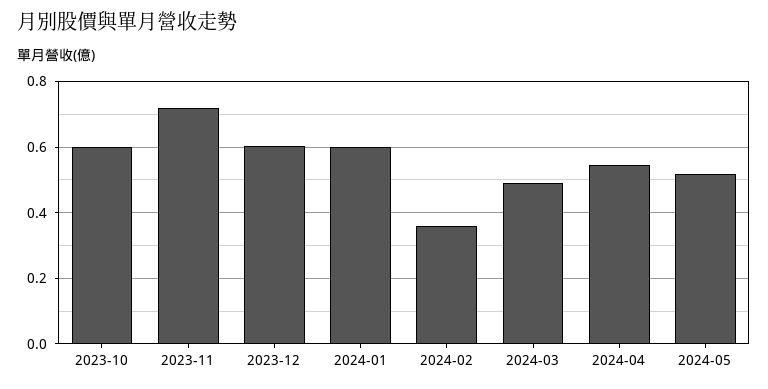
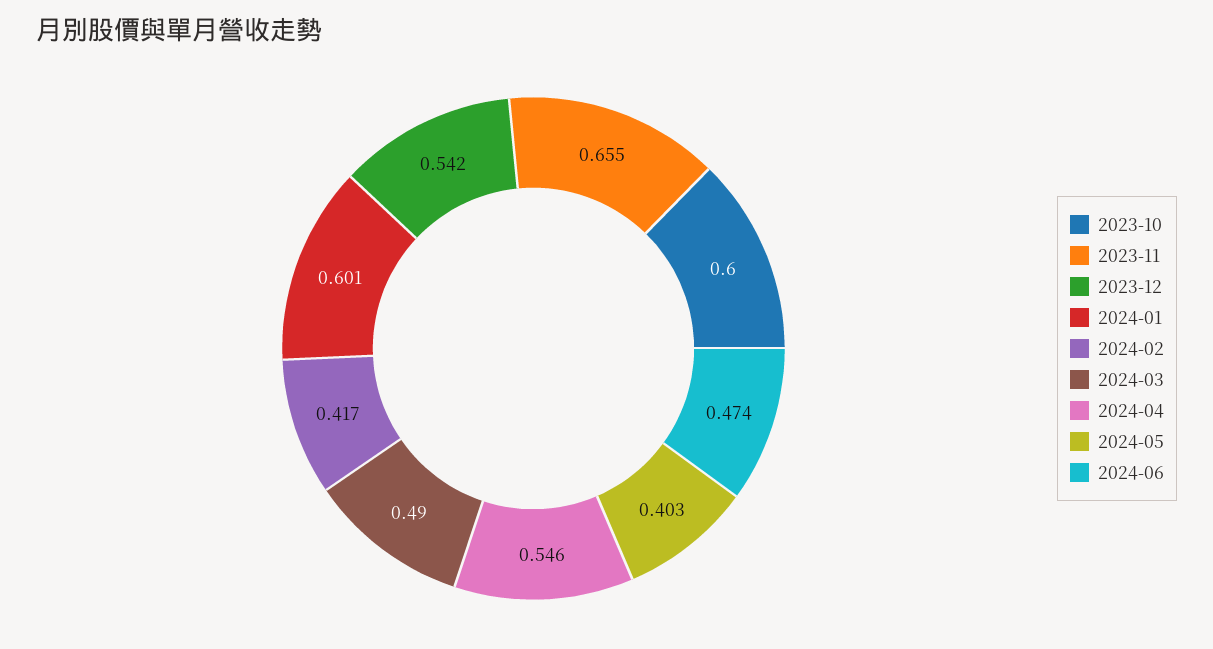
2023-11: 0.72 -> 0.655
2023-12: 0.6 -> 0.542
2024-02: 0.36 -> 0.417
2024-05: 0.52 -> 0.403
2024-06: none -> 0.474

